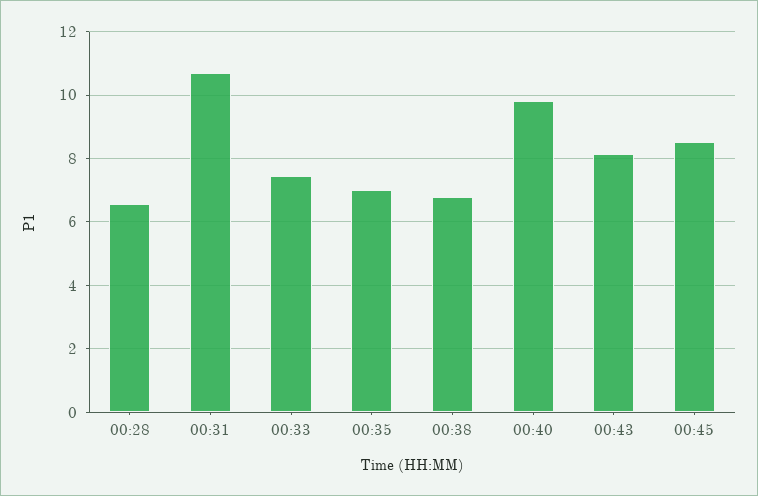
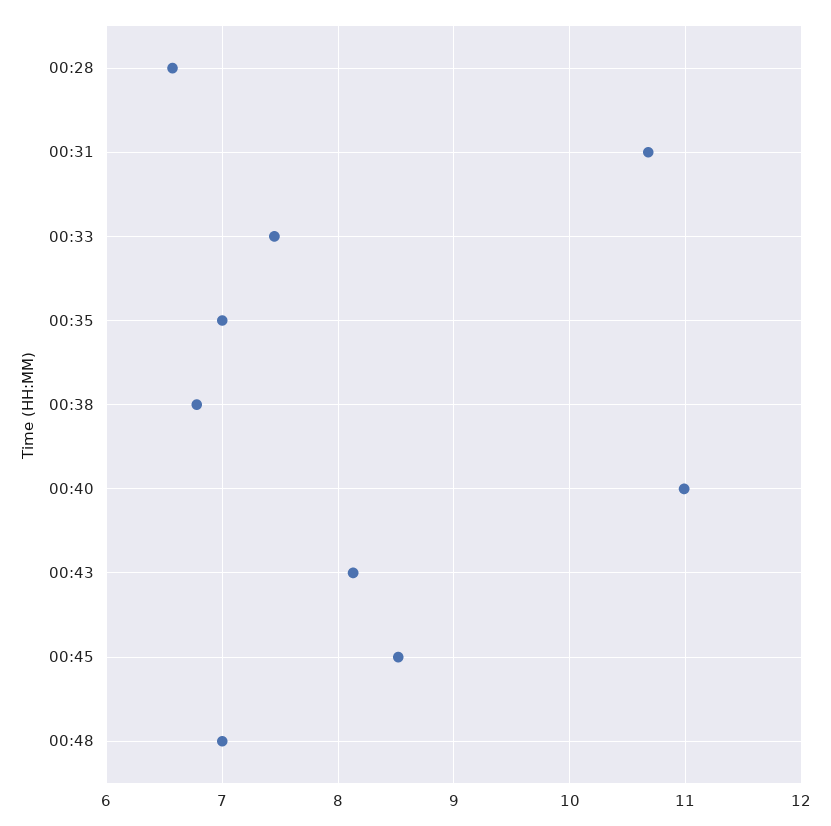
00:40: 9.8 -> 11
00:48: none -> 7

